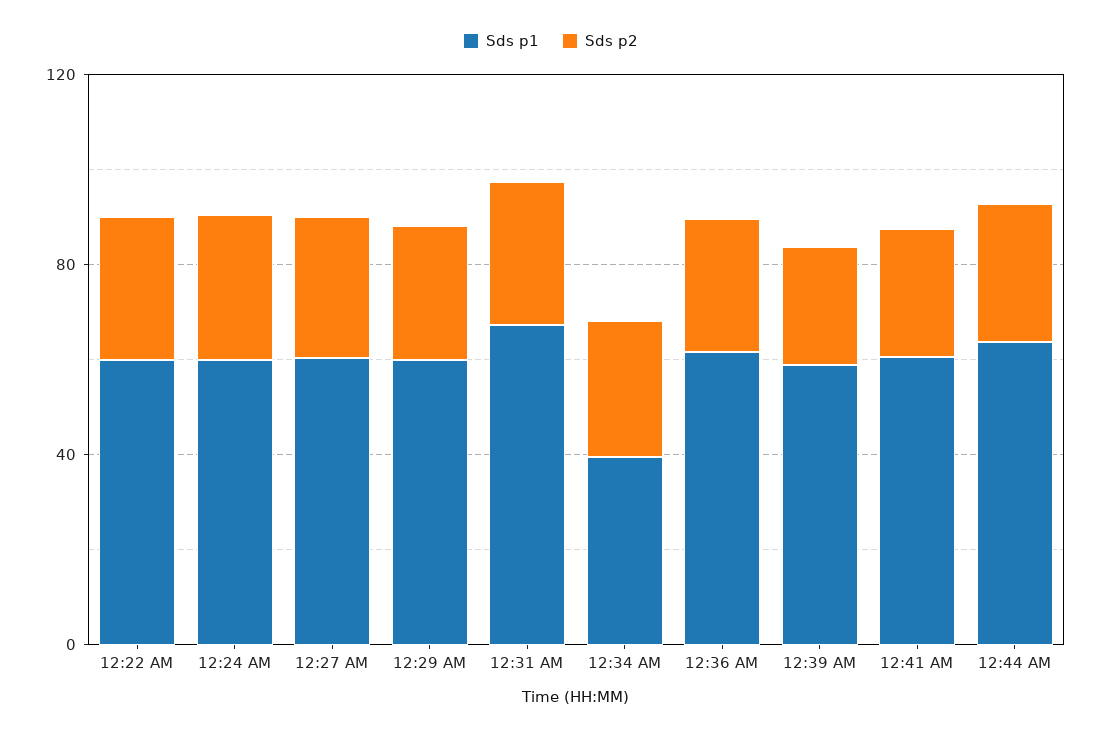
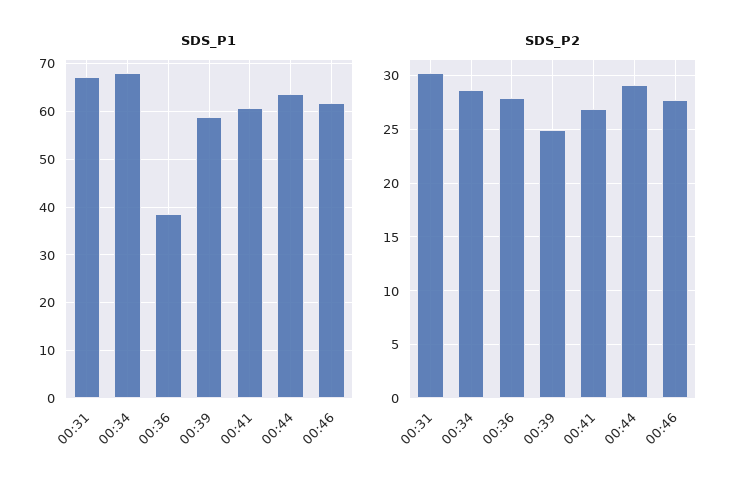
Sds p1, 12:22 AM: 60 -> none
Sds p2, 12:22 AM: 30 -> none
Sds p1, 12:24 AM: 60 -> none
Sds p2, 12:24 AM: 30 -> none
Sds p1, 12:27 AM: 60 -> none
Sds p2, 12:27 AM: 30 -> none
Sds p1, 12:29 AM: 60 -> none
Sds p2, 12:29 AM: 30 -> none
Sds p1, 12:34 AM: 40 -> 68
Sds p1, 12:36 AM: 60 -> 38
Sds p1, 00:46: none -> 62
Sds p2, 00:46: none -> 28

